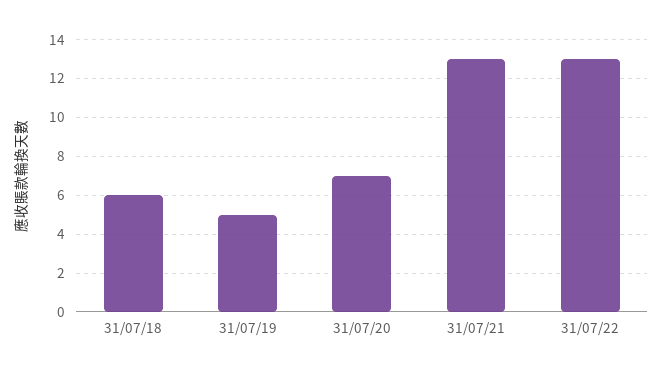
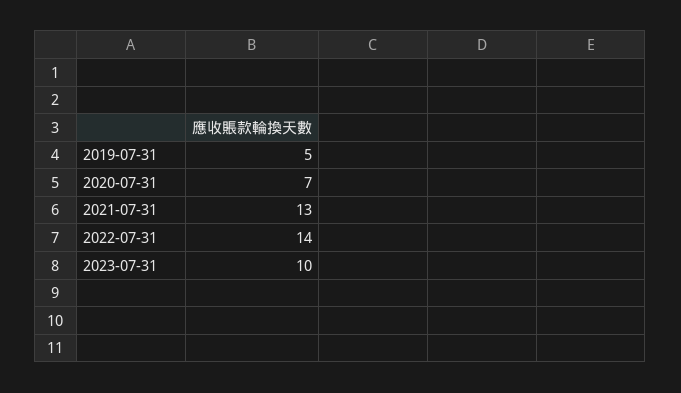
31/07/18: 6 -> none
31/07/22: 13 -> 14
2023-07-31: none -> 10

